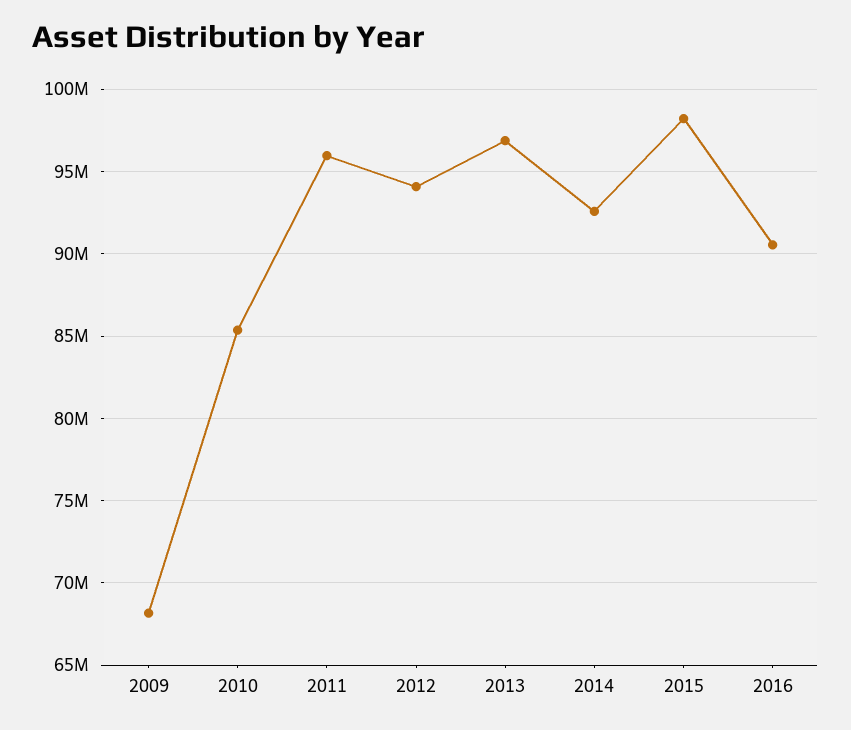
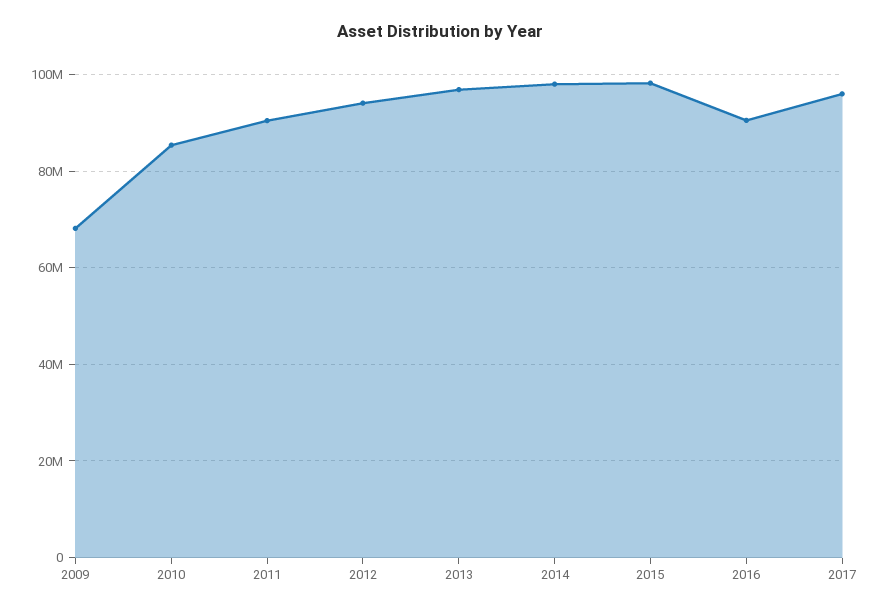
2011: 96000000 -> 90000000
2014: 92500000 -> 98000000
2017: none -> 96000000

